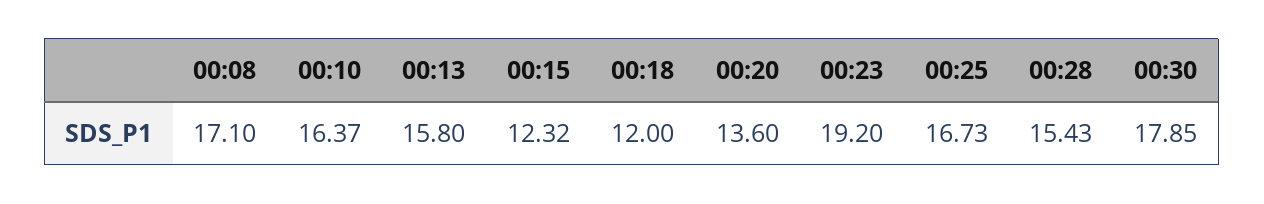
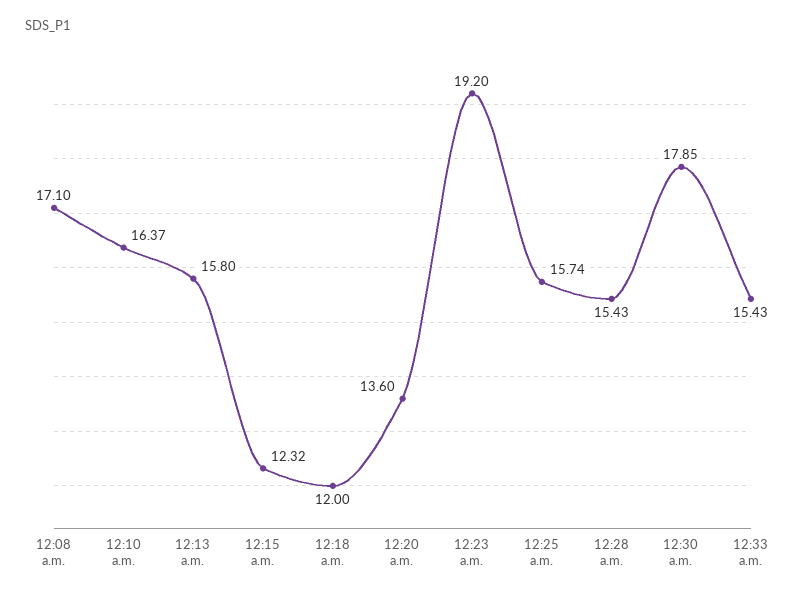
00:25: 16.73 -> 15.74
12:33 a.m.: none -> 15.43

